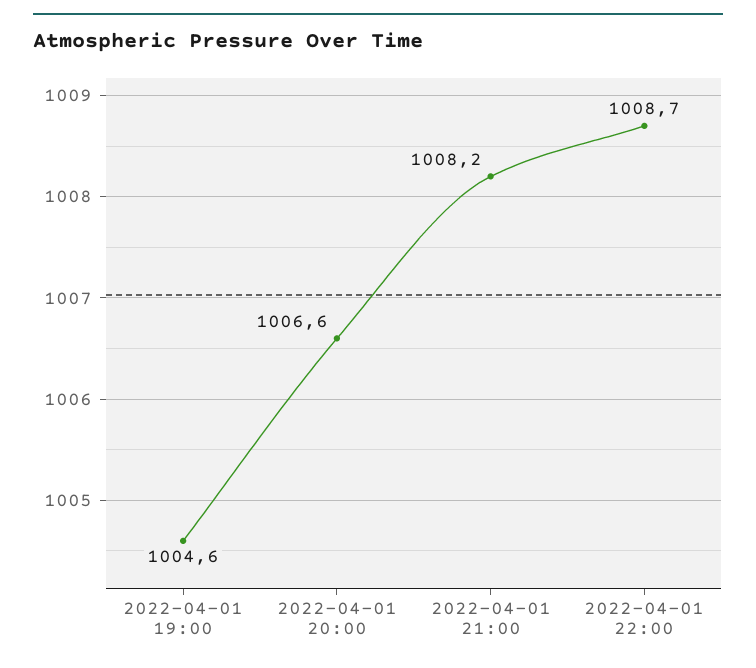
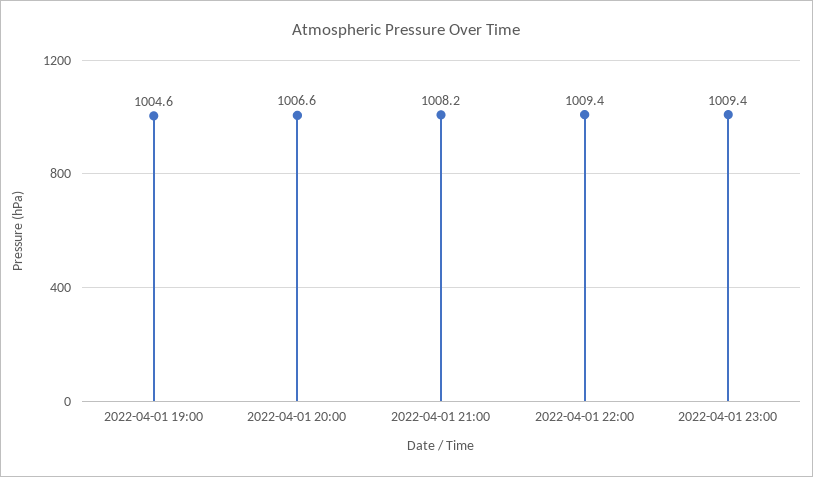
2022-04-01 22:00: 1008.7 -> 1009.4
2022-04-01 23:00: none -> 1009.4

